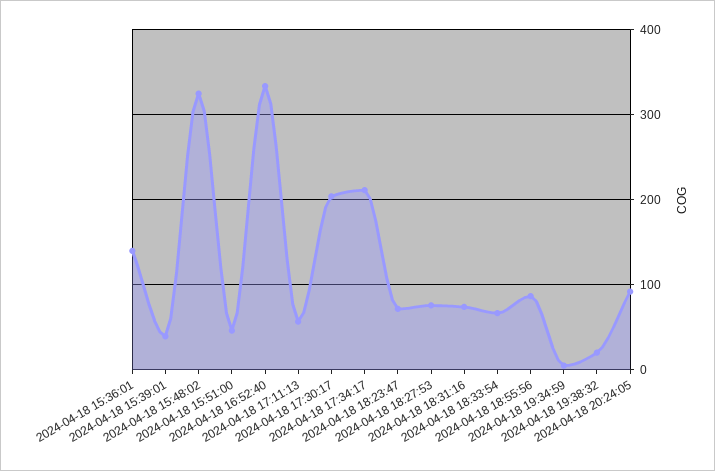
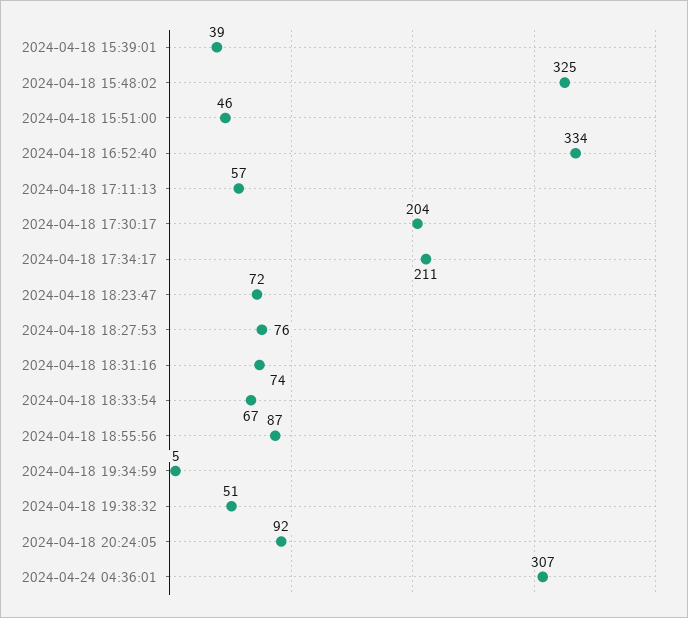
2024-04-18 15:36:01: 140 -> none
2024-04-18 19:38:32: 20 -> 51
2024-04-24 04:36:01: none -> 307

